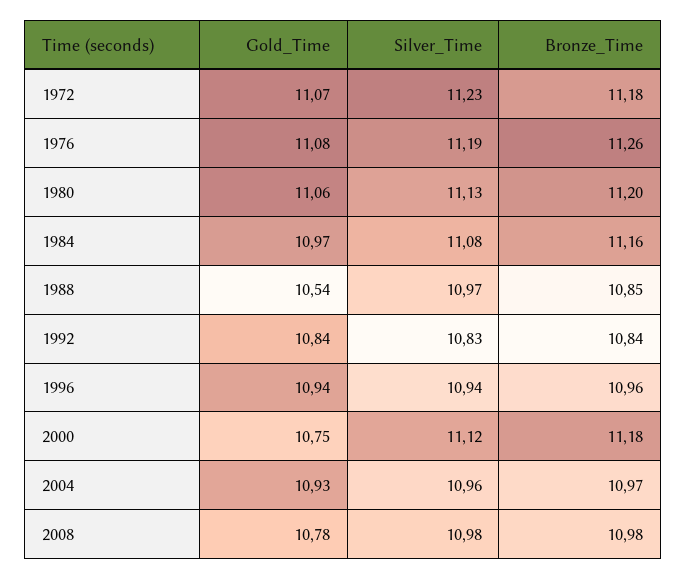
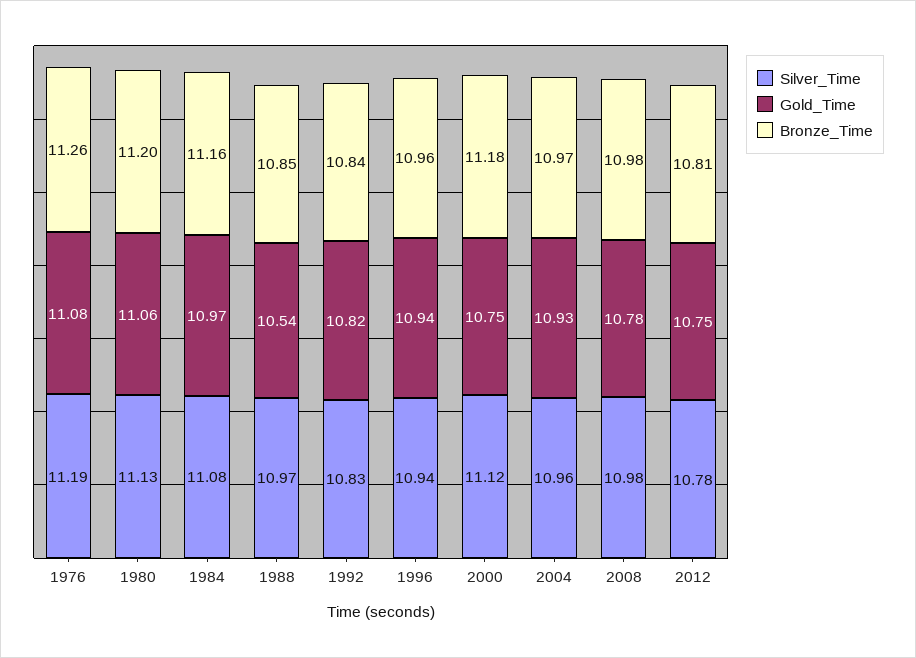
Gold_Time, 1972: 11.07 -> none
Silver_Time, 1972: 11.23 -> none
Bronze_Time, 1972: 11.18 -> none
Gold_Time, 1992: 10.84 -> 10.82
Silver_Time, 2012: none -> 10.78
Gold_Time, 2012: none -> 10.75
Bronze_Time, 2012: none -> 10.81

